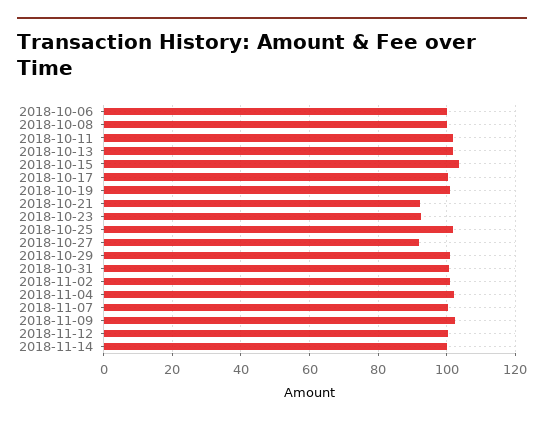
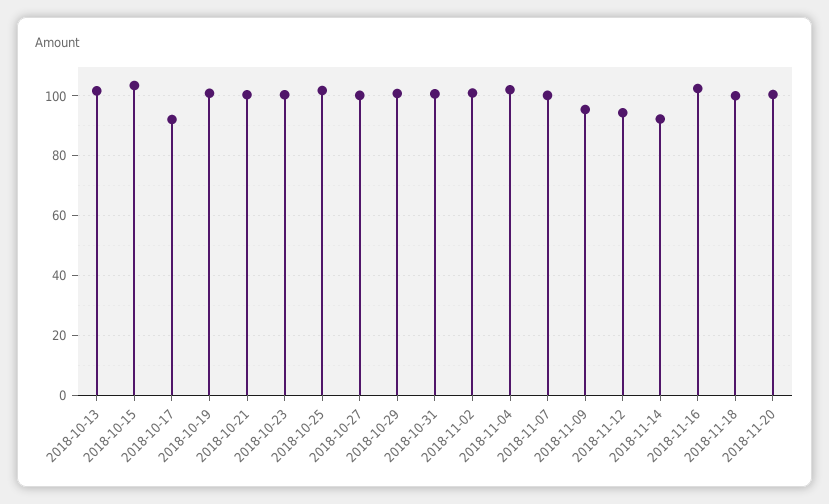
2018-10-06: 100 -> none
2018-10-08: 100 -> none
2018-10-11: 102 -> none
2018-10-17: 100 -> 92.5
2018-10-21: 92 -> 100
2018-10-23: 92 -> 100
2018-10-27: 92 -> 100
2018-11-09: 102 -> 95
2018-11-12: 100 -> 95
2018-11-14: 100 -> 92.5
2018-11-16: none -> 102.5
2018-11-18: none -> 100
2018-11-20: none -> 100

